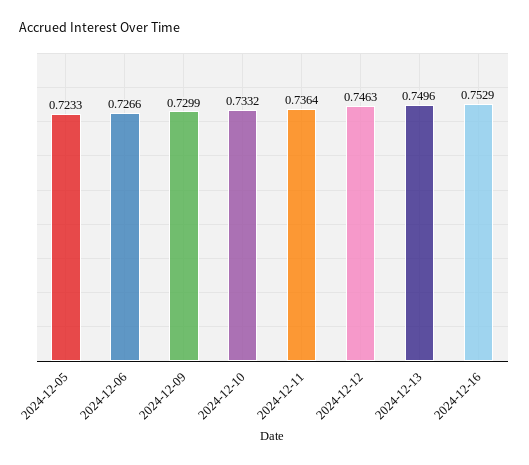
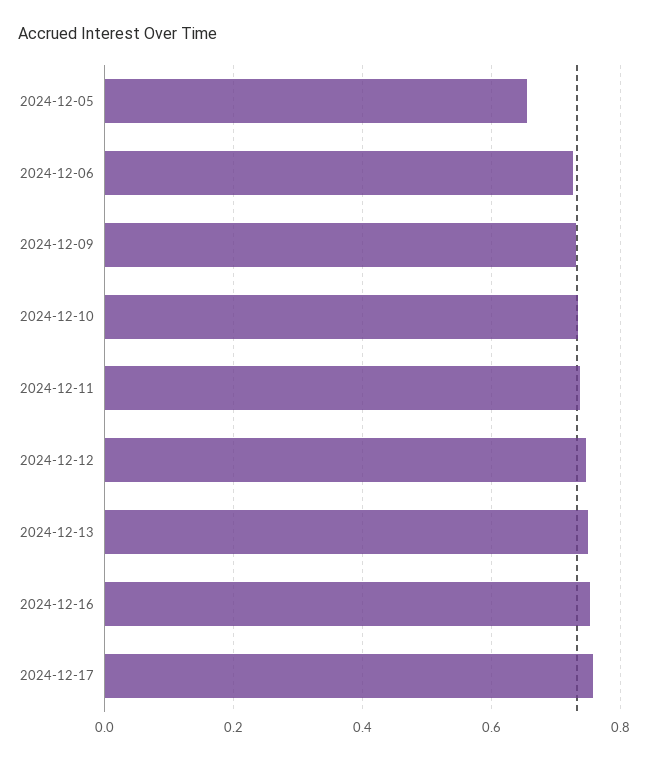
2024-12-05: 0.7233 -> 0.66
2024-12-17: none -> 0.76

